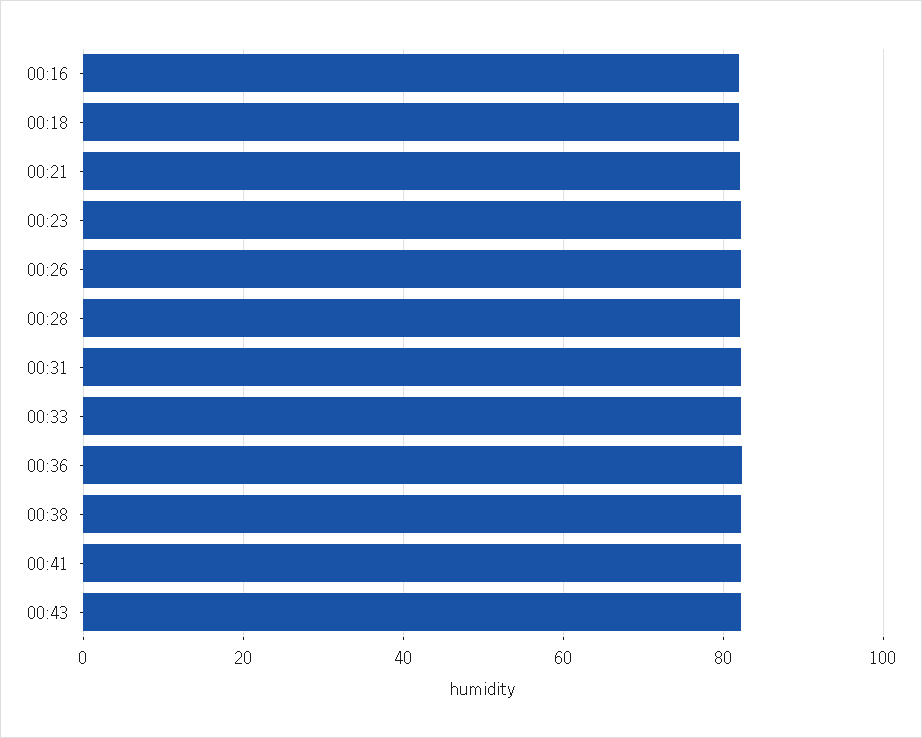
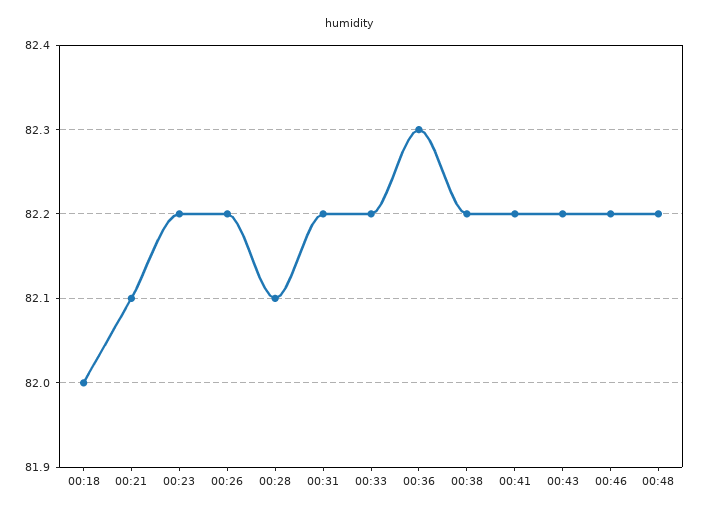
00:16: 82 -> none
00:46: none -> 82.2
00:48: none -> 82.2

